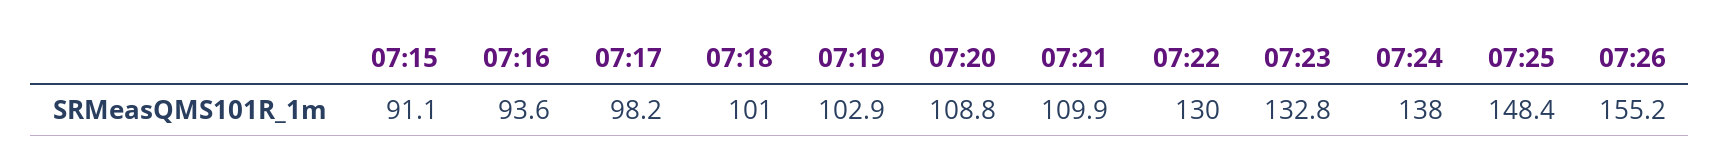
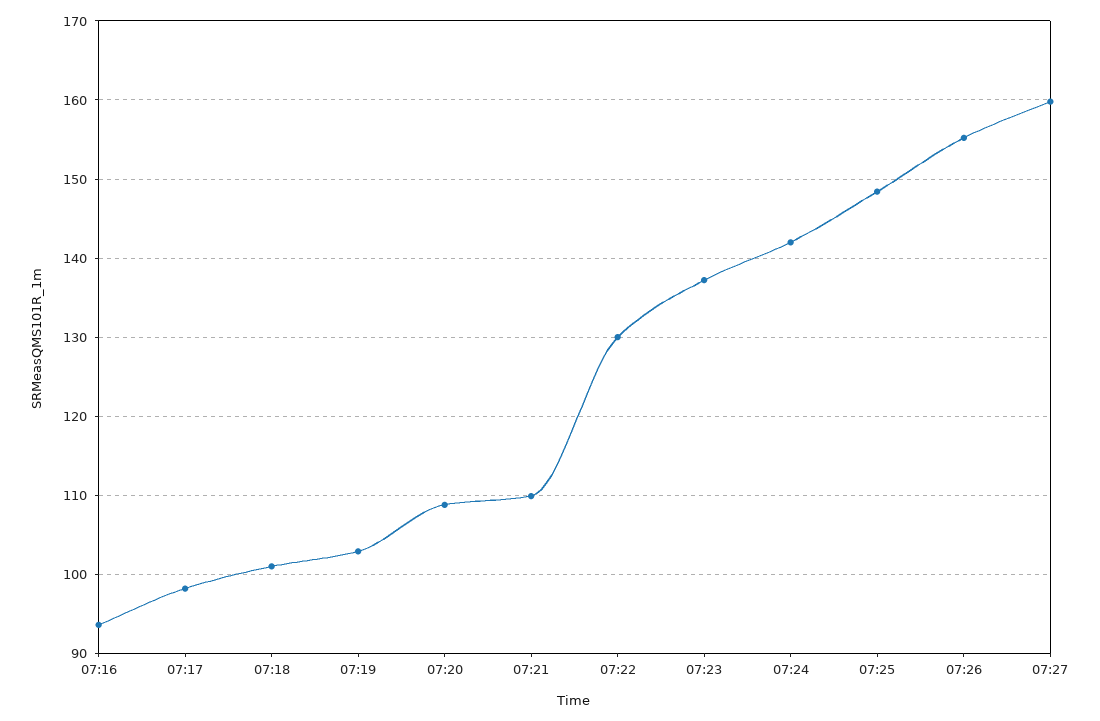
07:15: 91.1 -> none
07:23: 132.8 -> 137
07:24: 138 -> 142
07:27: none -> 160

